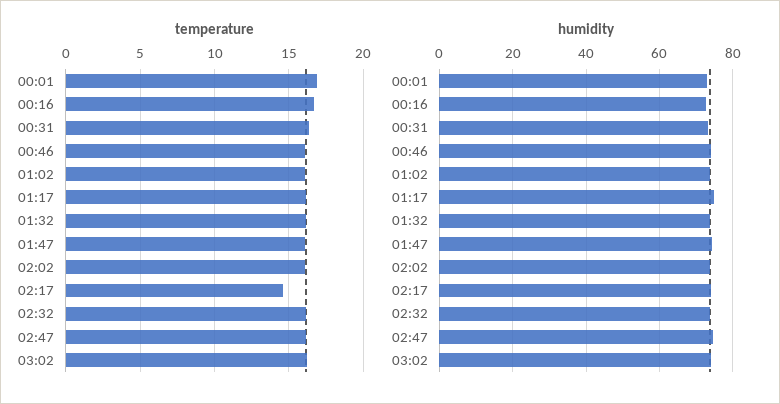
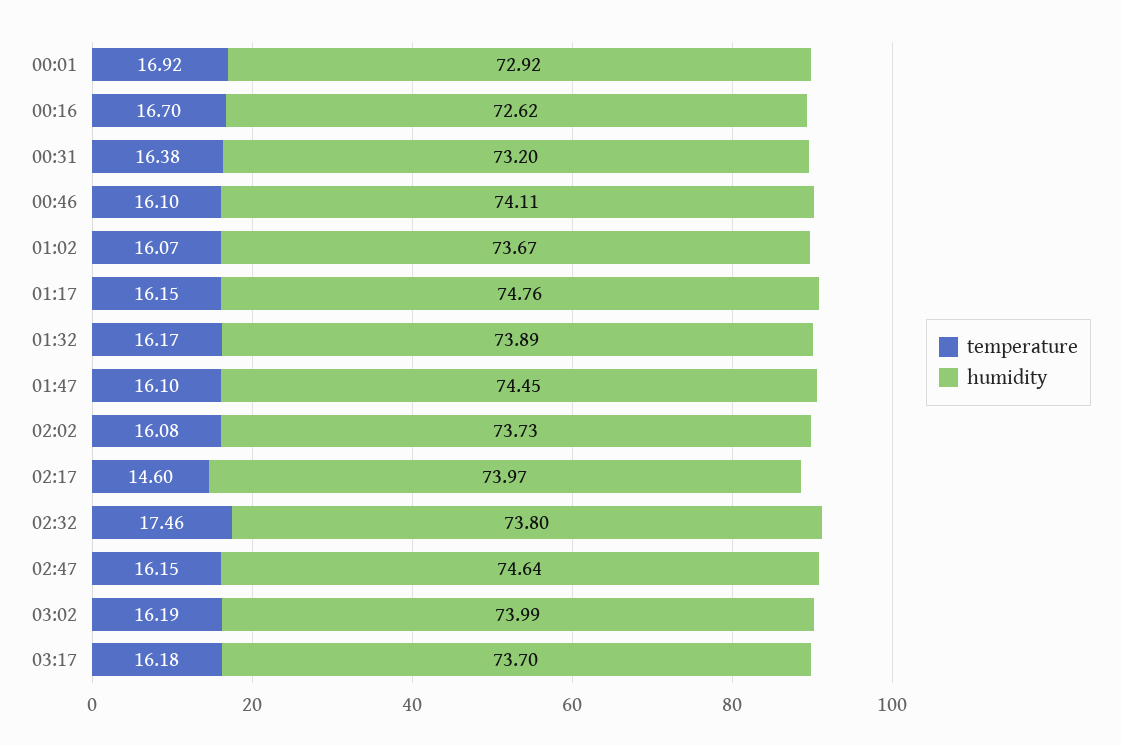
temperature, 02:32: 16 -> 17.46
temperature, 03:17: none -> 16.18
humidity, 03:17: none -> 73.7

